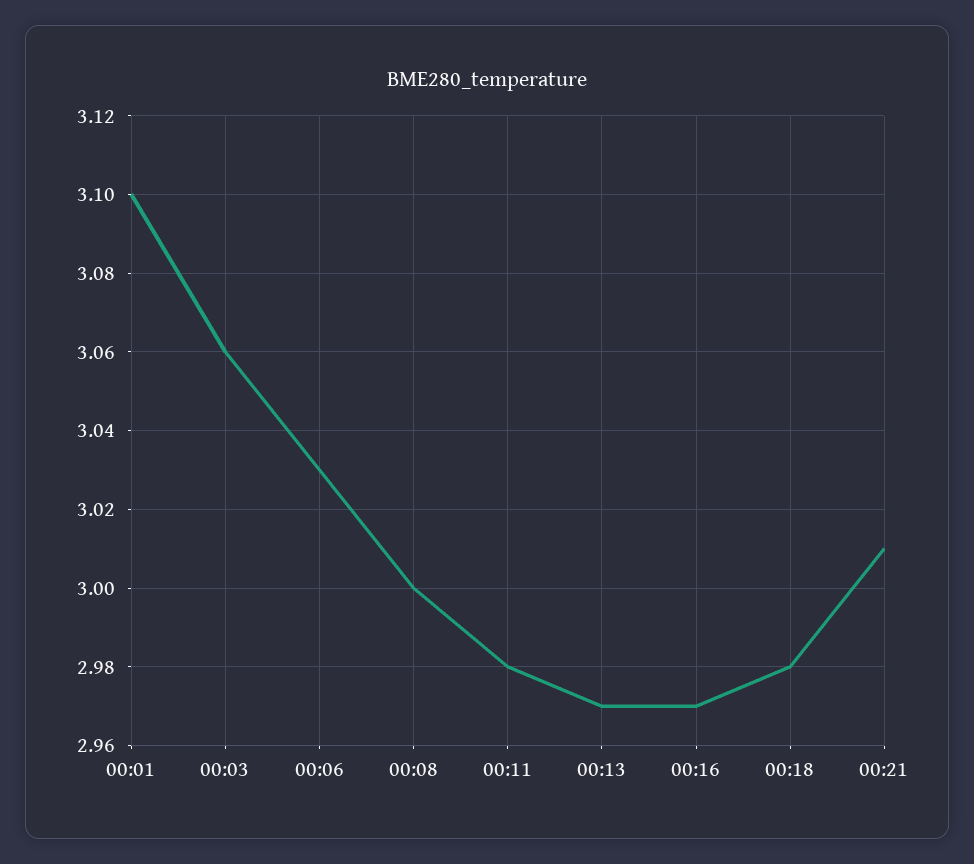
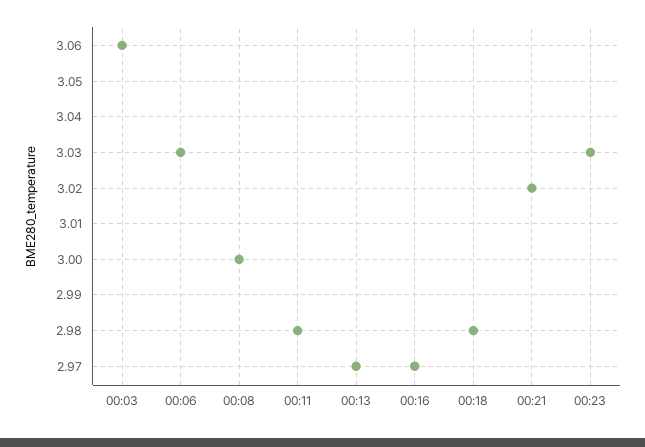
00:01: 3.1 -> none
00:21: 3.01 -> 3.02
00:23: none -> 3.03

